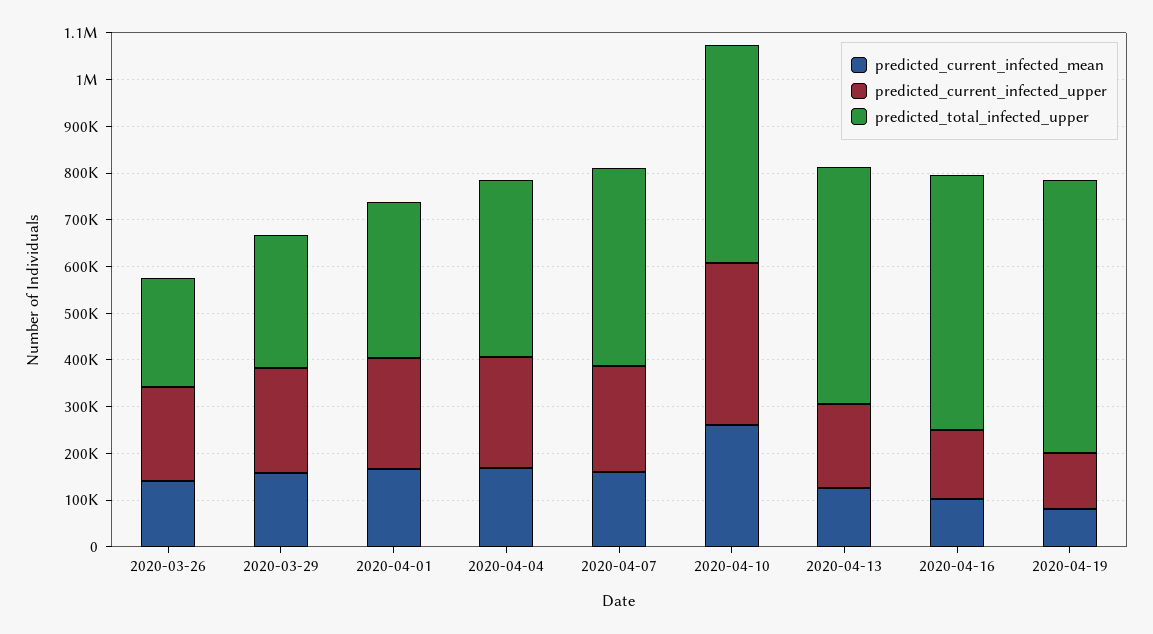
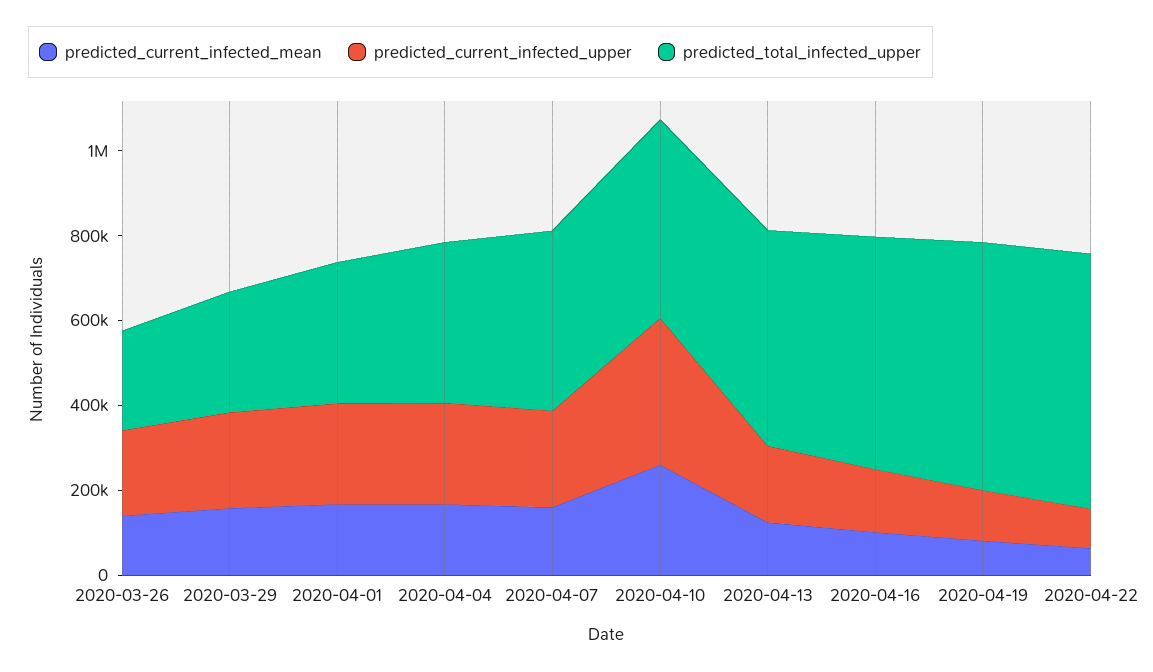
predicted_current_infected_mean, 2020-04-22: none -> 50000
predicted_current_infected_upper, 2020-04-22: none -> 100000
predicted_total_infected_upper, 2020-04-22: none -> 600000

